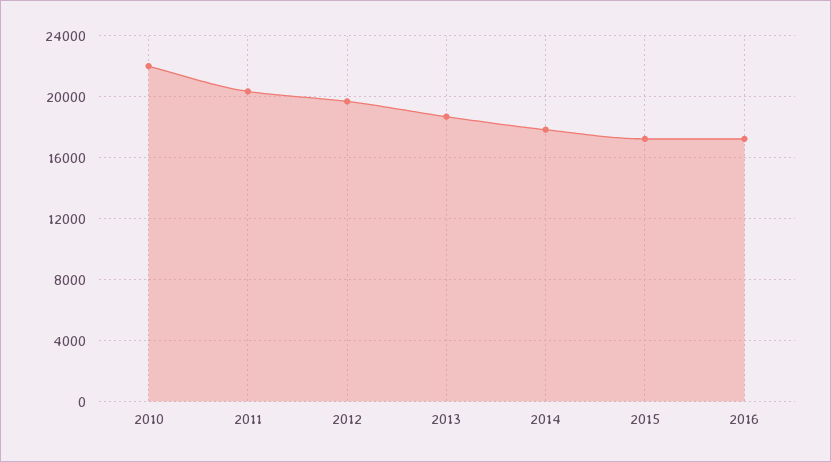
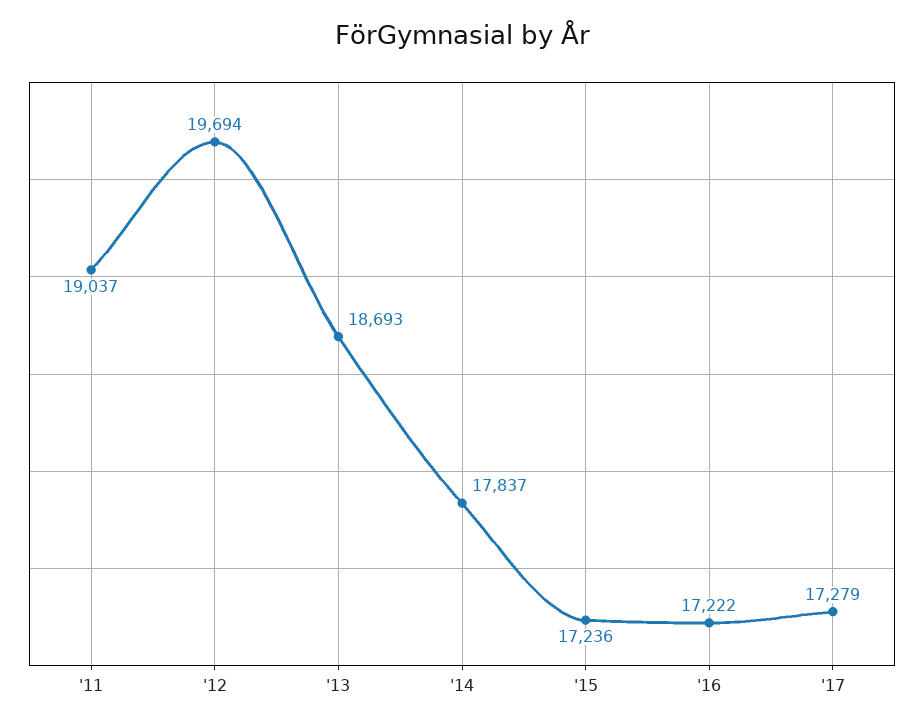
2010: 22000 -> none
2011: 20500 -> 19037
'17: none -> 17279

